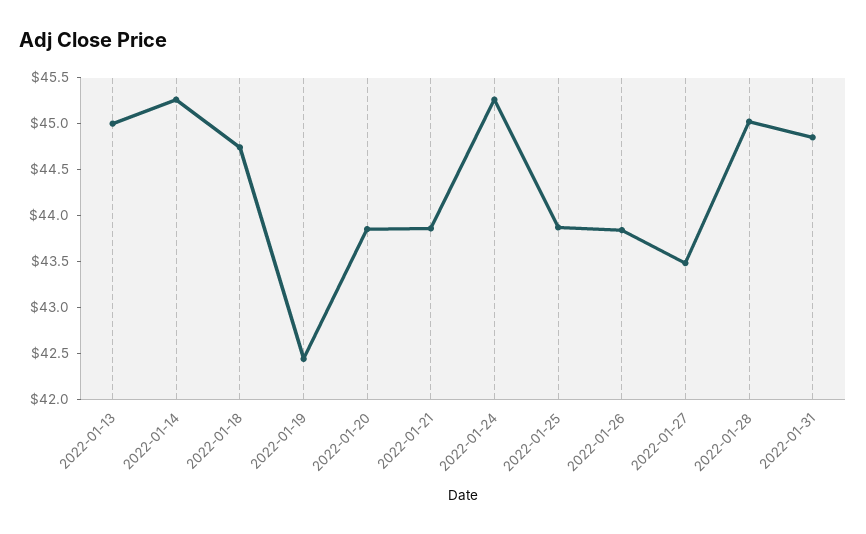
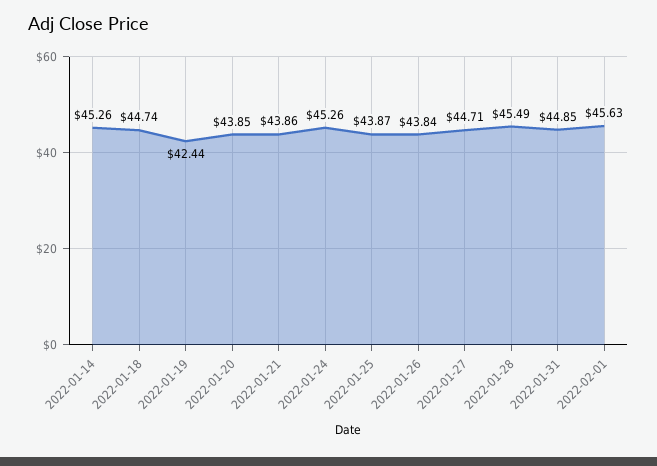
2022-01-13: 45 -> none
2022-01-27: 43.5 -> 44.71
2022-01-28: 45 -> 45.49
2022-02-01: none -> 45.63

